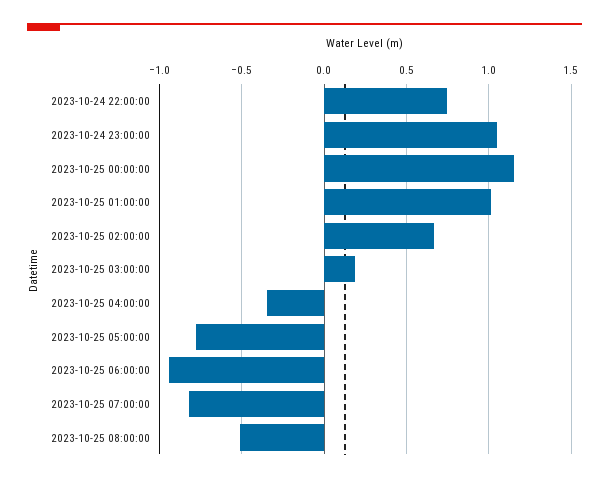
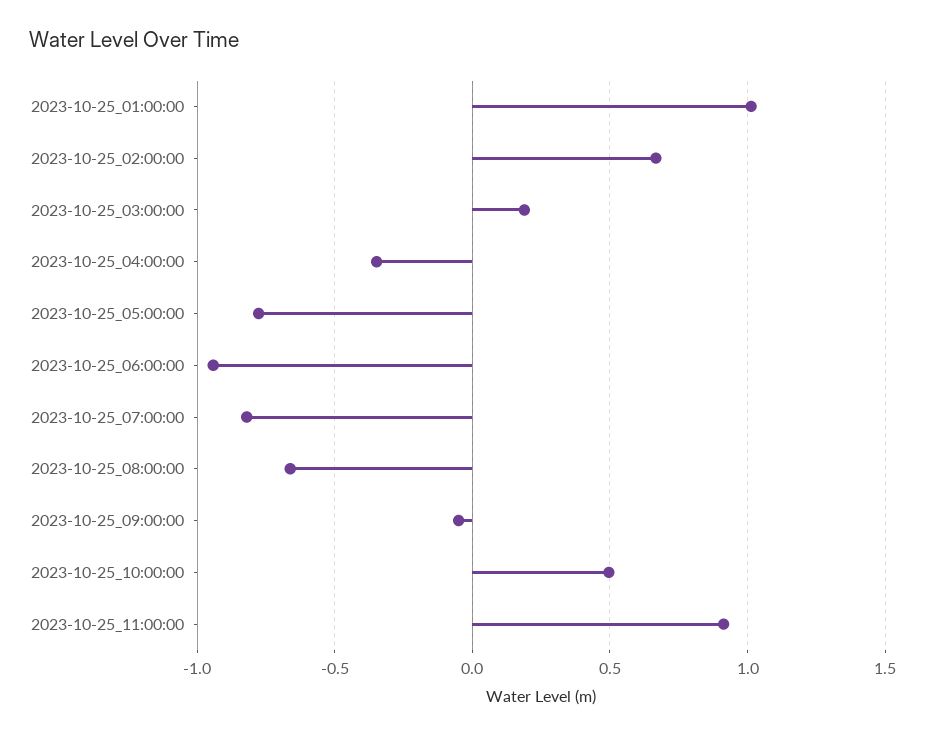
2023-10-24 22:00:00: 0.75 -> none
2023-10-24 23:00:00: 1.05 -> none
2023-10-25 00:00:00: 1.15 -> none
2023-10-25 08:00:00: -0.5 -> -0.65
2023-10-25_09:00:00: none -> -0.05
2023-10-25_10:00:00: none -> 0.5
2023-10-25_11:00:00: none -> 0.9

